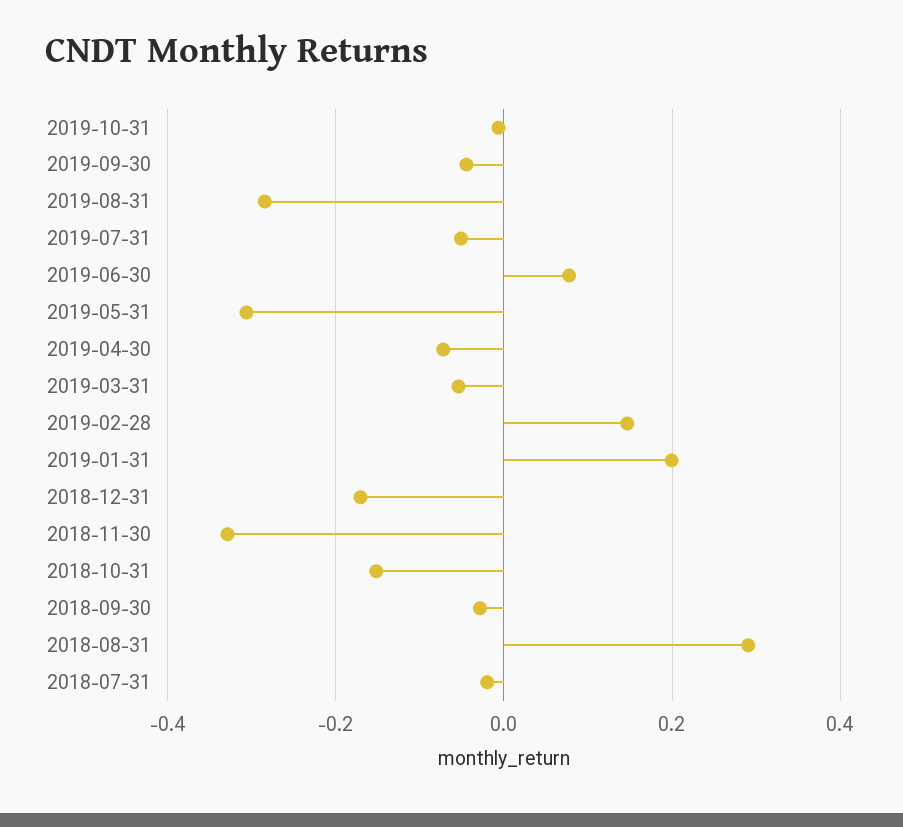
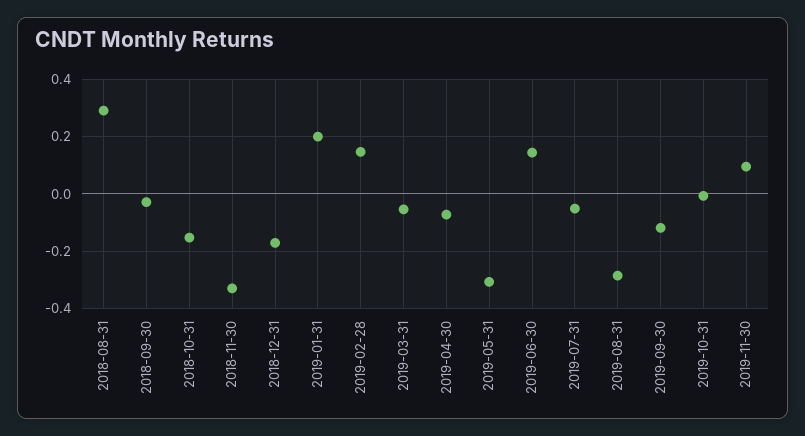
2019-09-30: -0.04 -> -0.125
2019-06-30: 0.08 -> 0.15
2018-07-31: -0.02 -> none
2019-11-30: none -> 0.1

